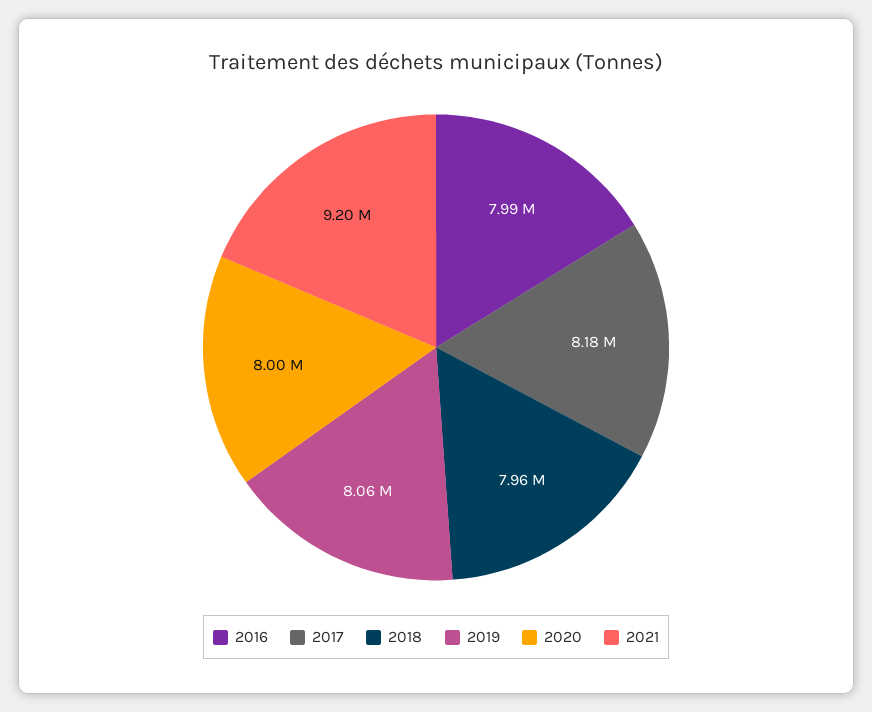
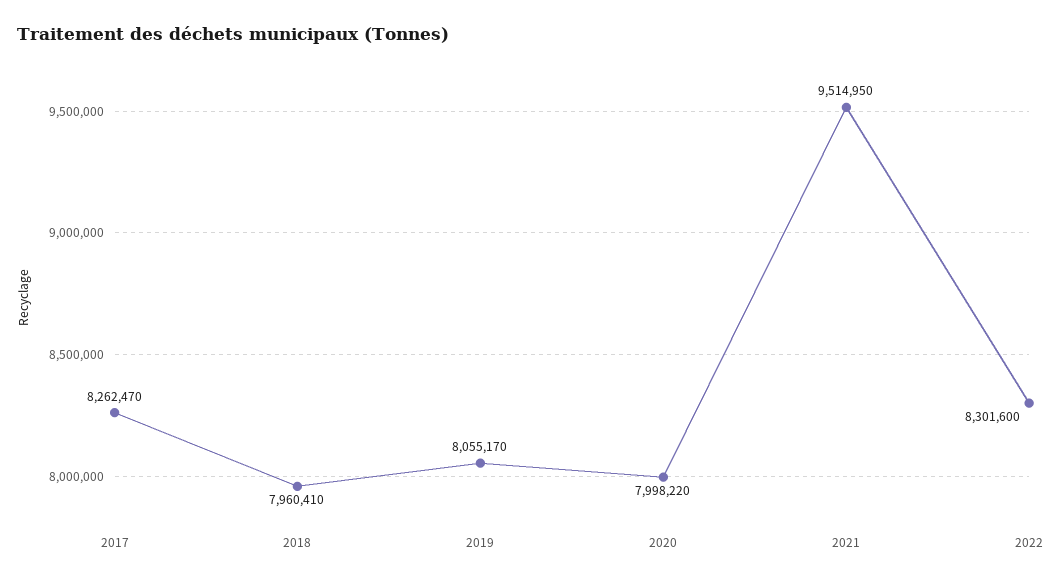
2016: 7990000 -> none
2017: 8180000 -> 8262470
2021: 9200000 -> 9514950
2022: none -> 8301600

